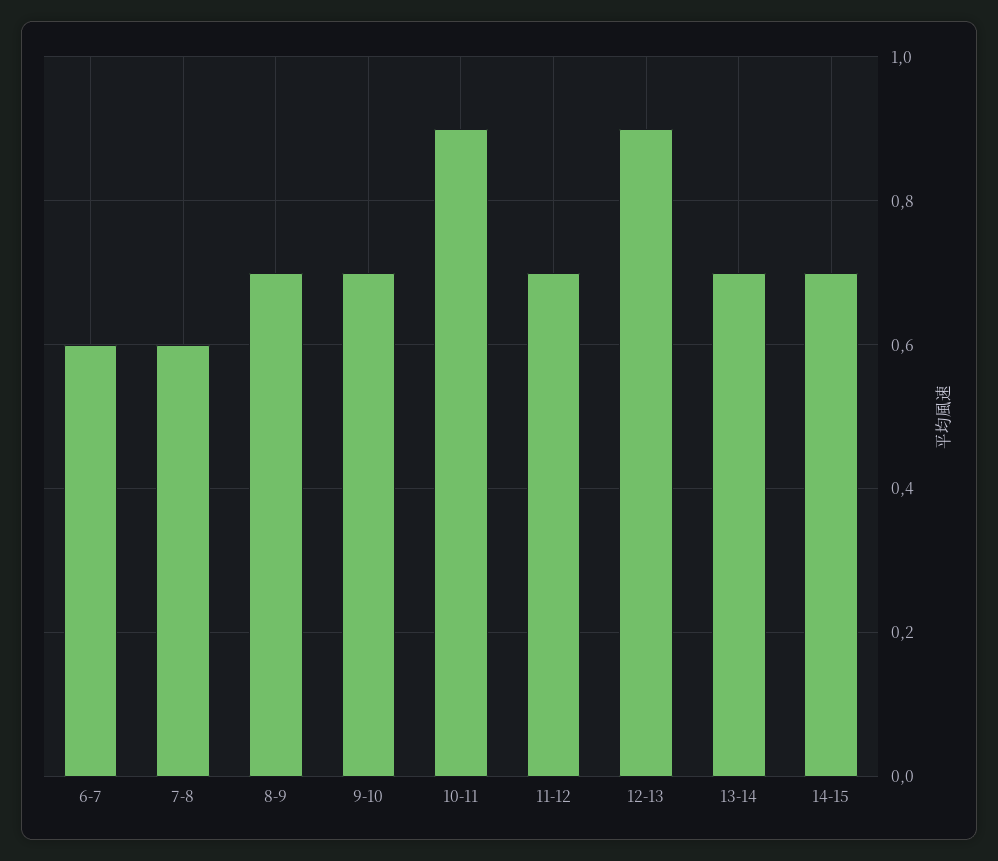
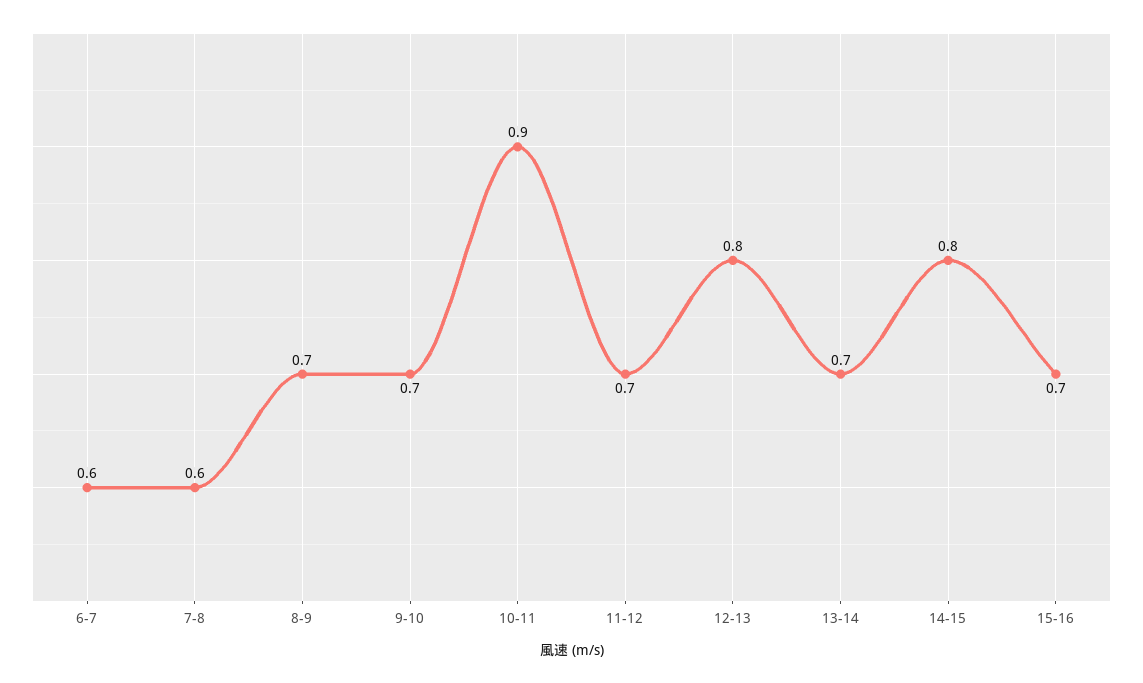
12-13: 0.9 -> 0.8
14-15: 0.7 -> 0.8
15-16: none -> 0.7

